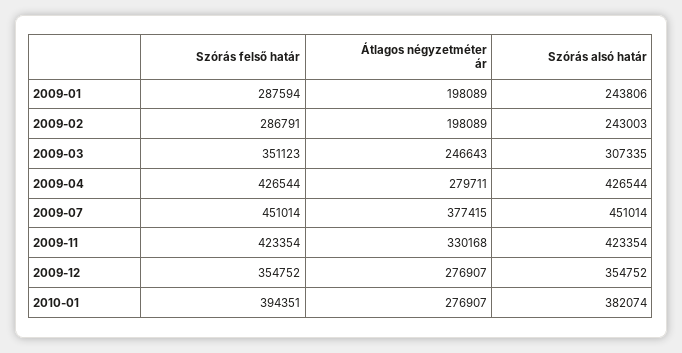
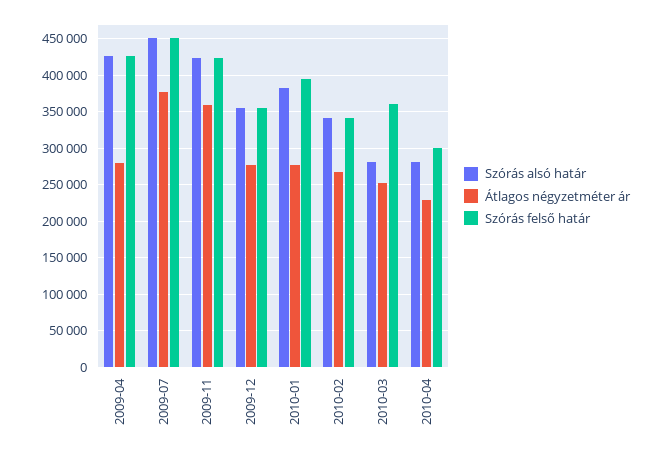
Szórás felső határ, 2009-01: 287594 -> none
Átlagos négyzetméter ár, 2009-01: 198089 -> none
Szórás alsó határ, 2009-01: 243806 -> none
Szórás felső határ, 2009-02: 286791 -> none
Átlagos négyzetméter ár, 2009-02: 198089 -> none
Szórás alsó határ, 2009-02: 243003 -> none
Szórás felső határ, 2009-03: 351123 -> none
Átlagos négyzetméter ár, 2009-03: 246643 -> none
Szórás alsó határ, 2009-03: 307335 -> none
Átlagos négyzetméter ár, 2009-11: 330168 -> 360000
Szórás alsó határ, 2010-02: none -> 340000
Átlagos négyzetméter ár, 2010-02: none -> 270000
Szórás felső határ, 2010-02: none -> 340000
Szórás alsó határ, 2010-03: none -> 280000
Átlagos négyzetméter ár, 2010-03: none -> 250000
Szórás felső határ, 2010-03: none -> 360000
Szórás alsó határ, 2010-04: none -> 280000
Átlagos négyzetméter ár, 2010-04: none -> 230000
Szórás felső határ, 2010-04: none -> 300000

